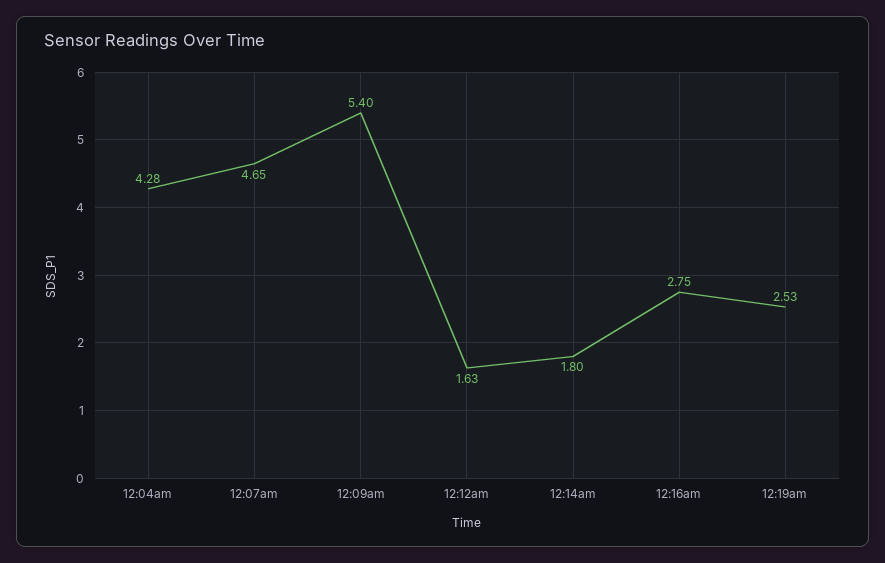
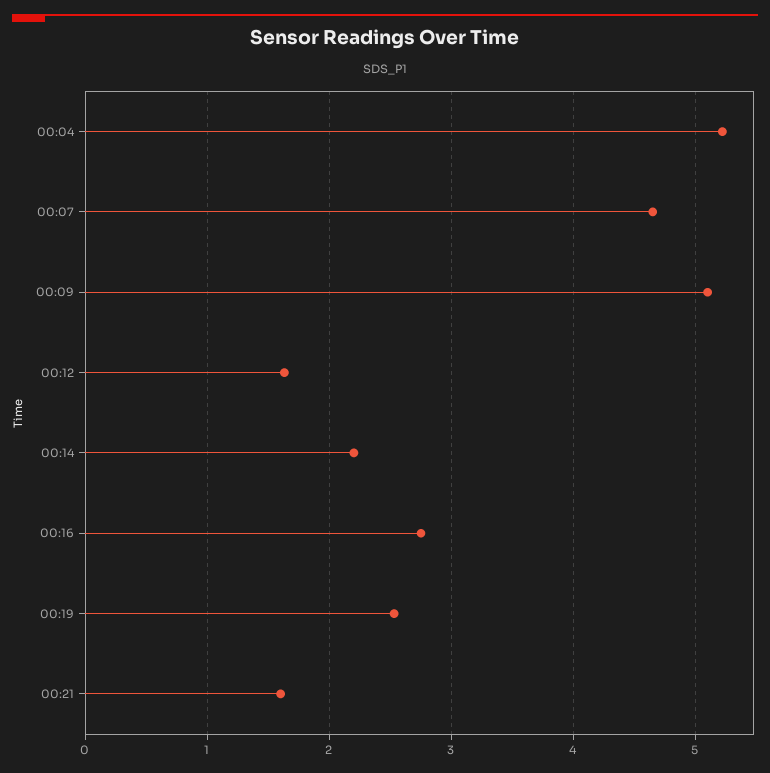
12:04am: 4.28 -> 5.2
12:09am: 5.4 -> 5.1
12:14am: 1.8 -> 2.2
00:21: none -> 1.6

